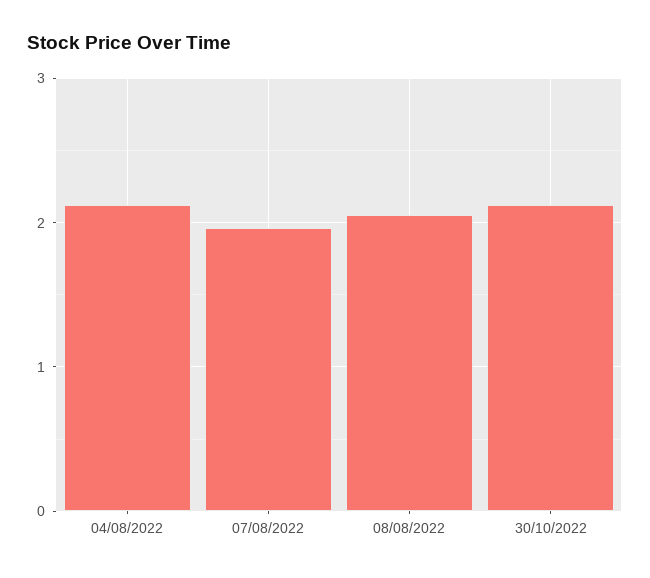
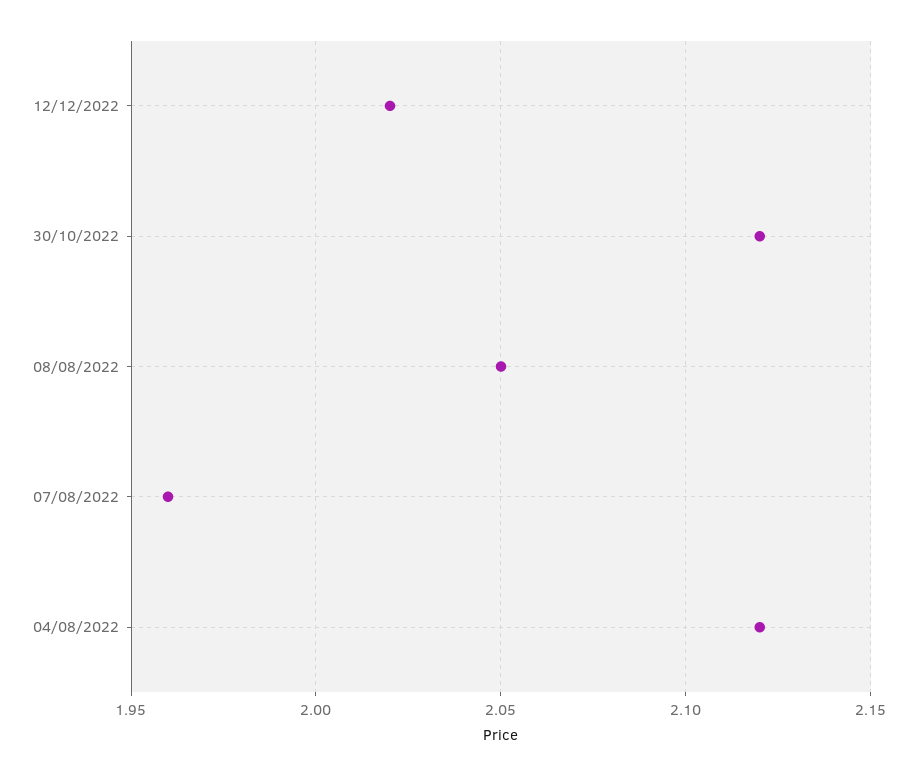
12/12/2022: none -> 2.02

